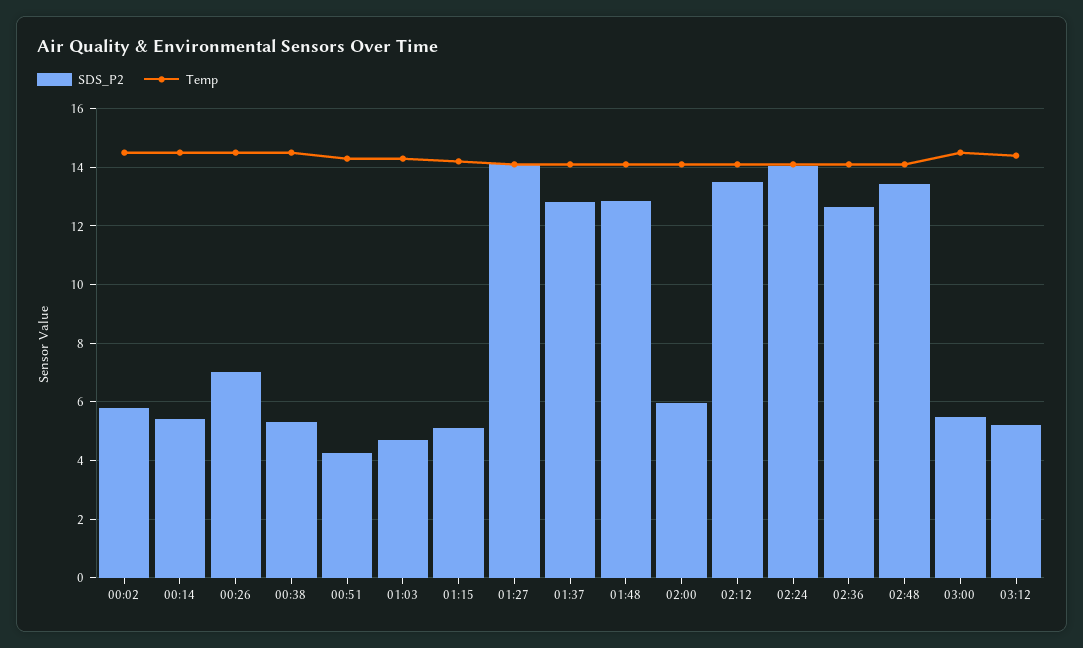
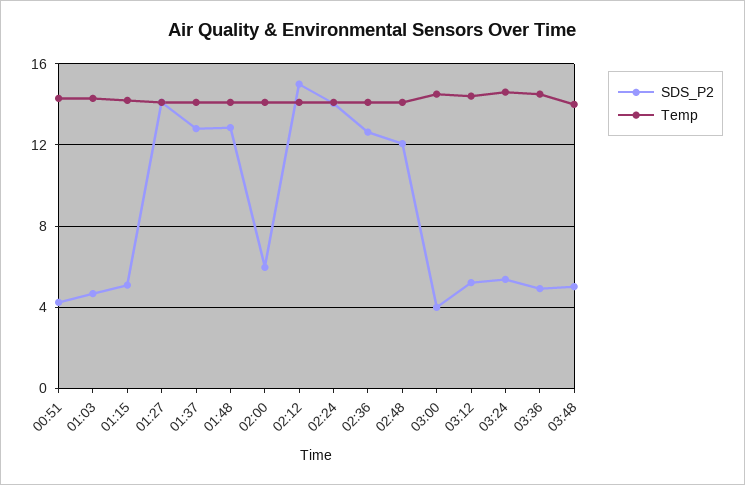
SDS_P2, 00:02: 5.75 -> none
Temp, 00:02: 14.5 -> none
SDS_P2, 00:14: 5.5 -> none
Temp, 00:14: 14.5 -> none
SDS_P2, 00:26: 7 -> none
Temp, 00:26: 14.5 -> none
SDS_P2, 00:38: 5.25 -> none
Temp, 00:38: 14.5 -> none
SDS_P2, 02:12: 13.5 -> 15
SDS_P2, 02:48: 13.5 -> 12
SDS_P2, 03:00: 5.5 -> 4
SDS_P2, 03:24: none -> 5.5
Temp, 03:24: none -> 14.5
SDS_P2, 03:36: none -> 5
Temp, 03:36: none -> 14.5
SDS_P2, 03:48: none -> 5
Temp, 03:48: none -> 14

